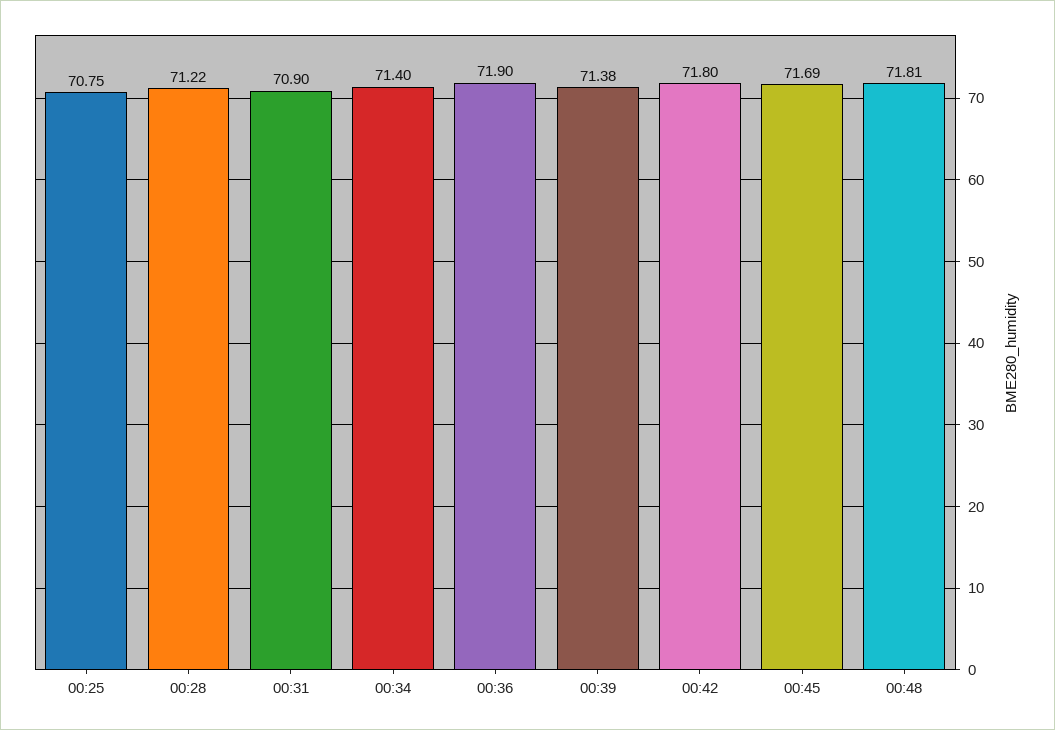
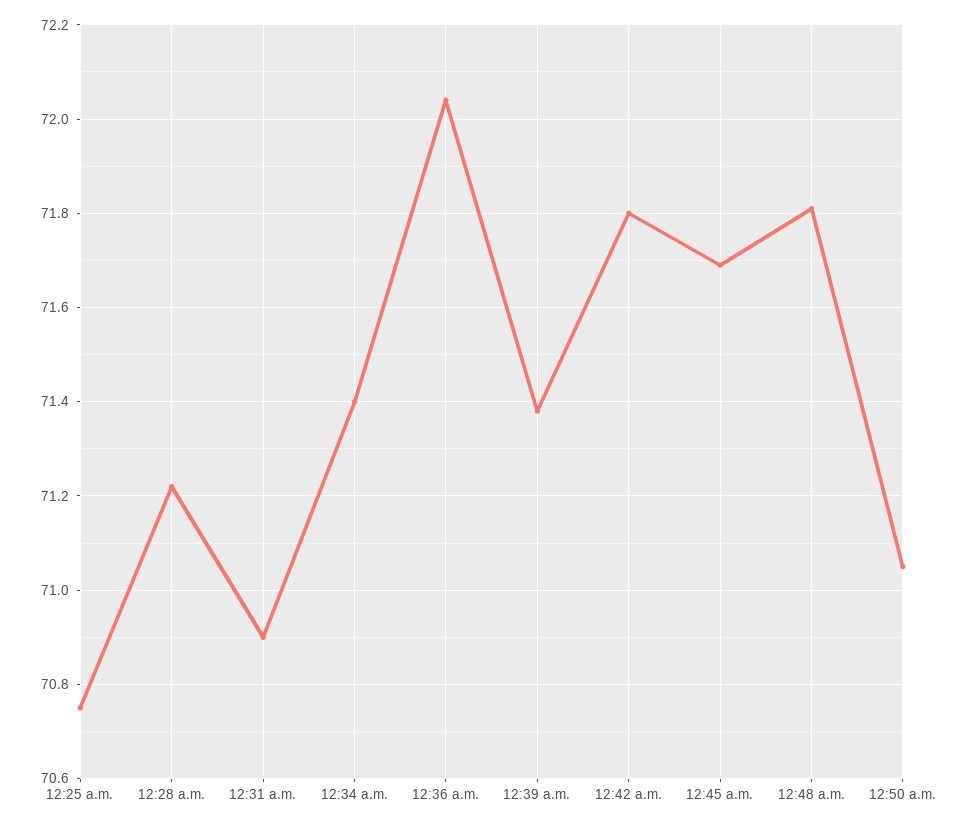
00:36: 71.9 -> 72.05
12:50 a.m.: none -> 71.05

